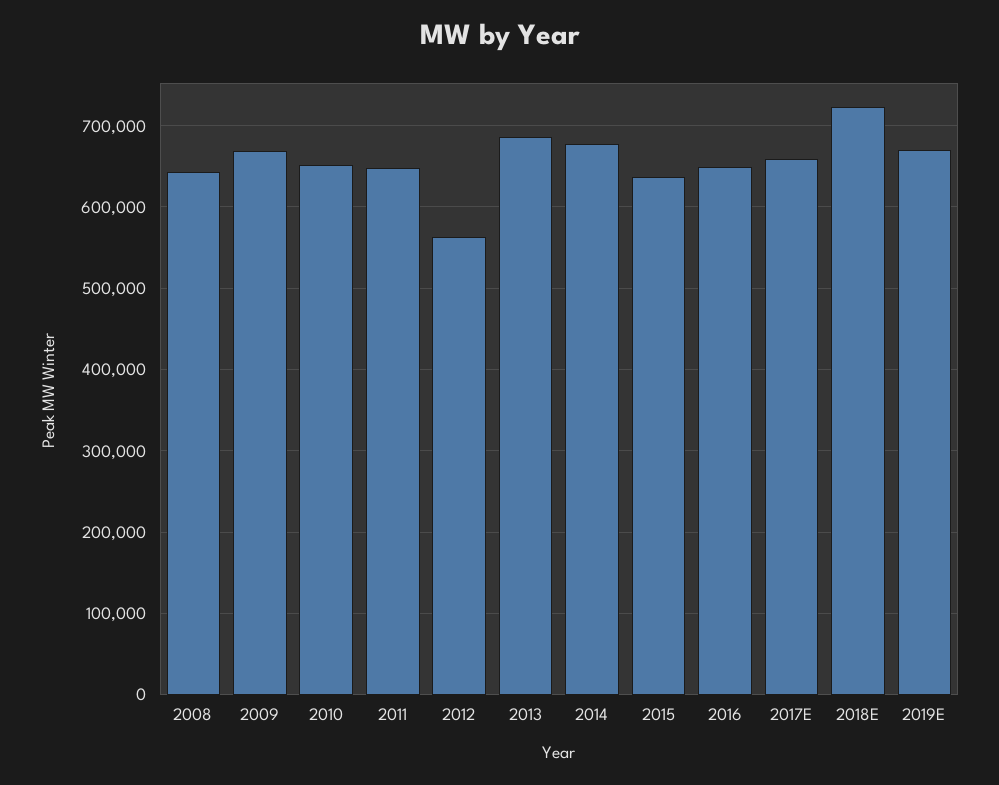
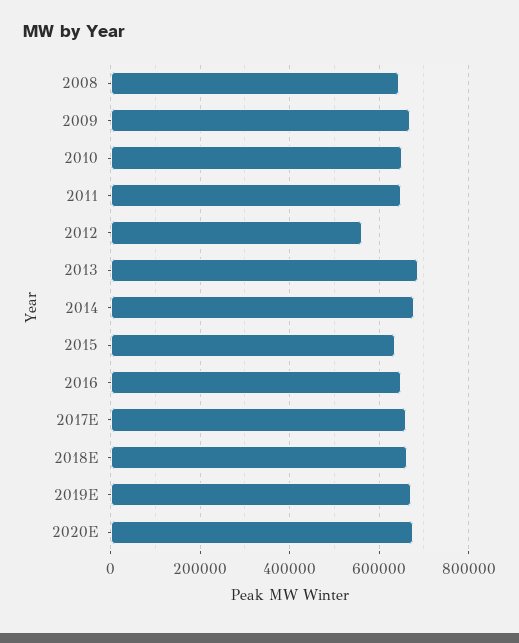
2018E: 720000 -> 660000
2020E: none -> 680000

